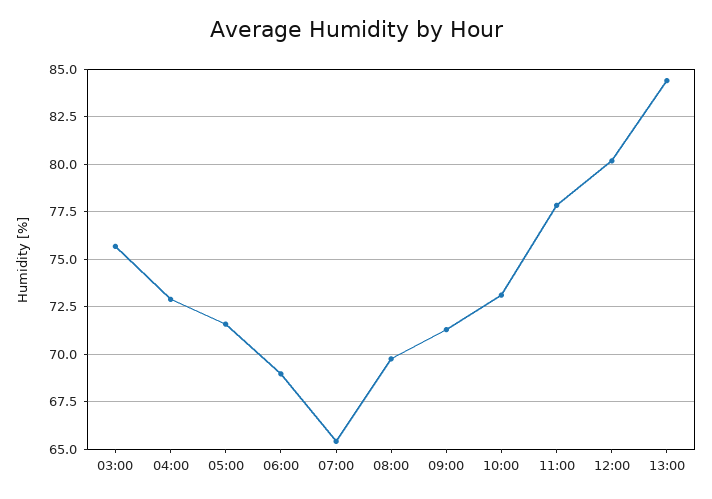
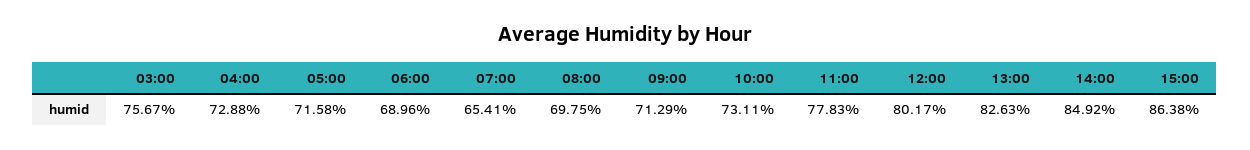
13:00: 84.5 -> 82.63
14:00: none -> 84.92
15:00: none -> 86.38

